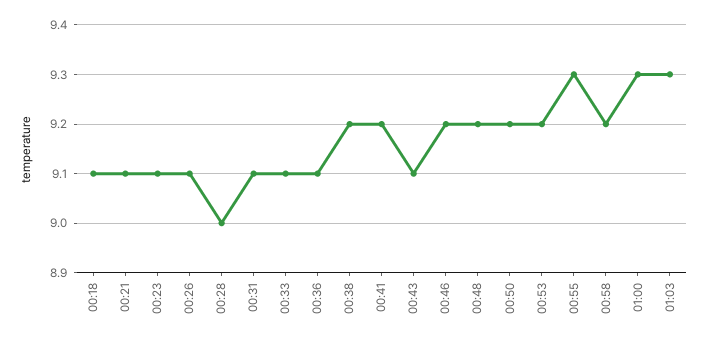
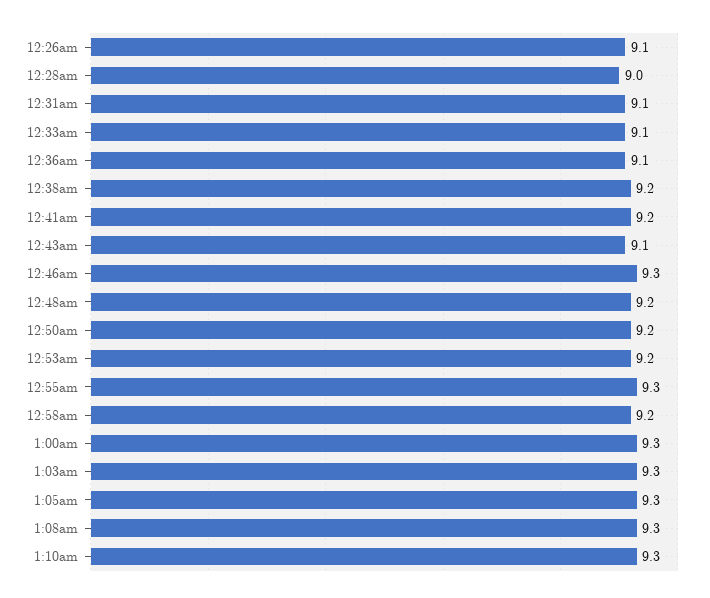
00:18: 9.1 -> none
00:21: 9.1 -> none
00:23: 9.1 -> none
00:46: 9.2 -> 9.3
1:05am: none -> 9.3
1:08am: none -> 9.3
1:10am: none -> 9.3

